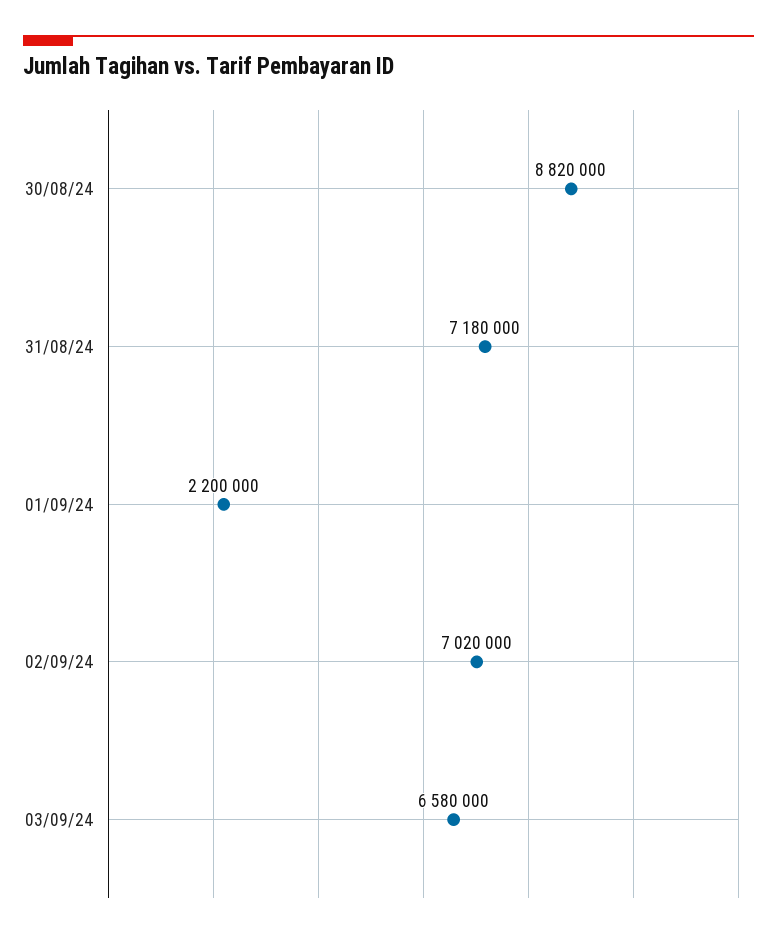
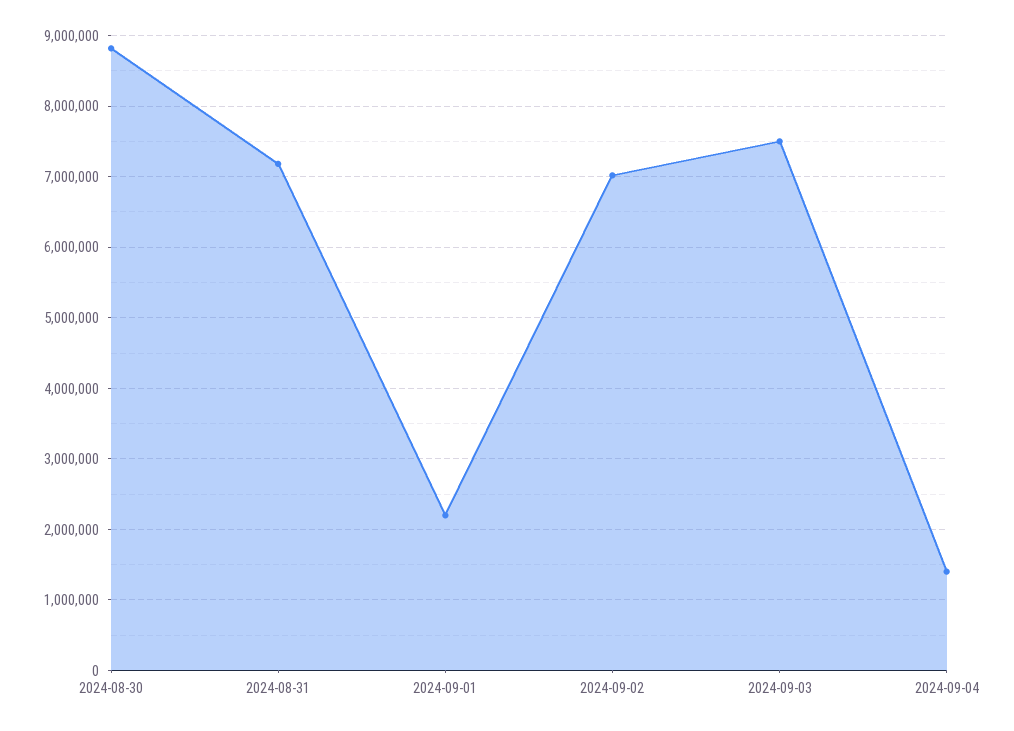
03/09/24: 6580000 -> 7500000
2024-09-04: none -> 1400000

